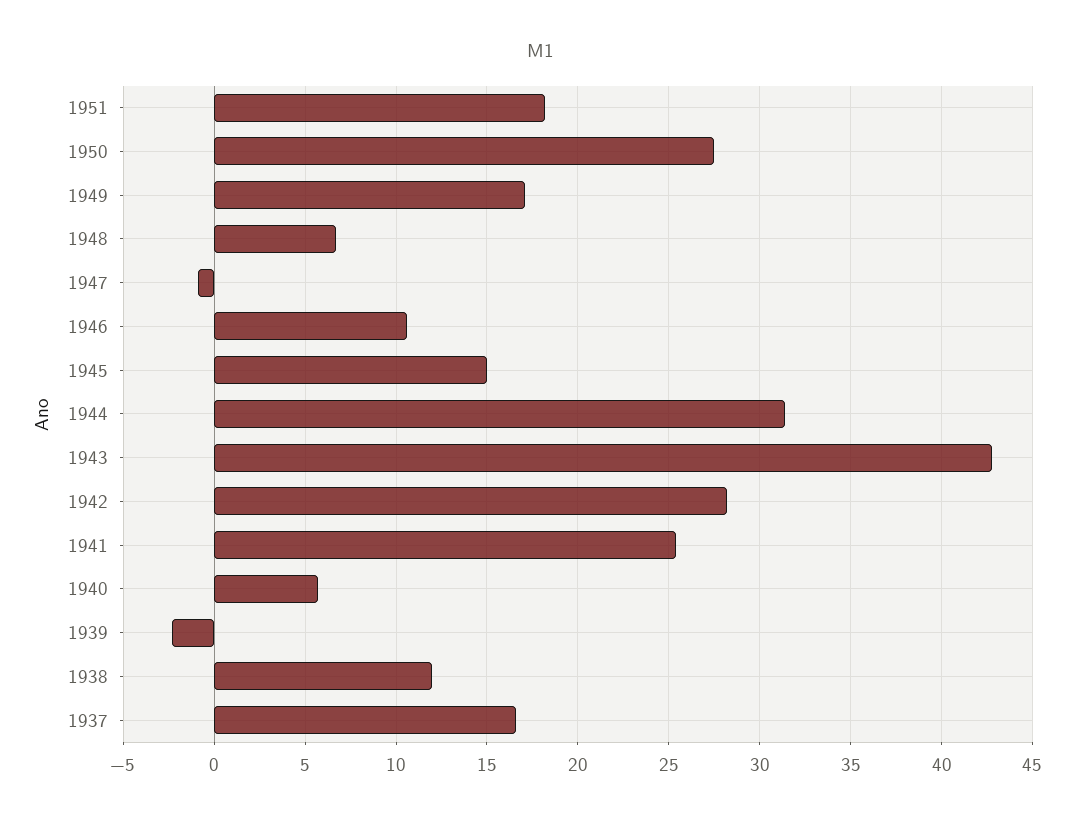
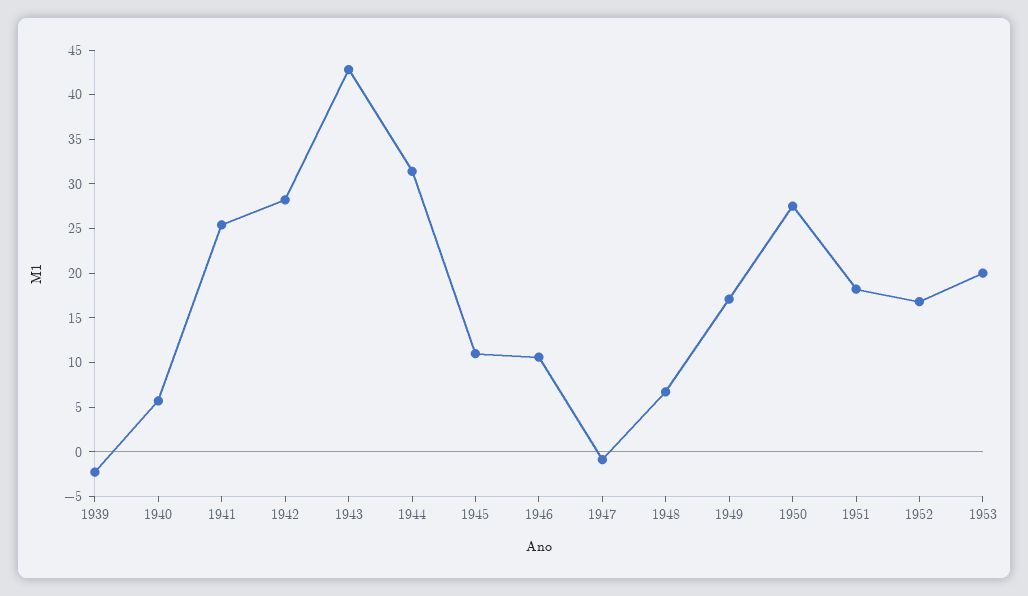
1945: 15 -> 11
1938: 12 -> none
1937: 16.5 -> none
1952: none -> 17
1953: none -> 20

